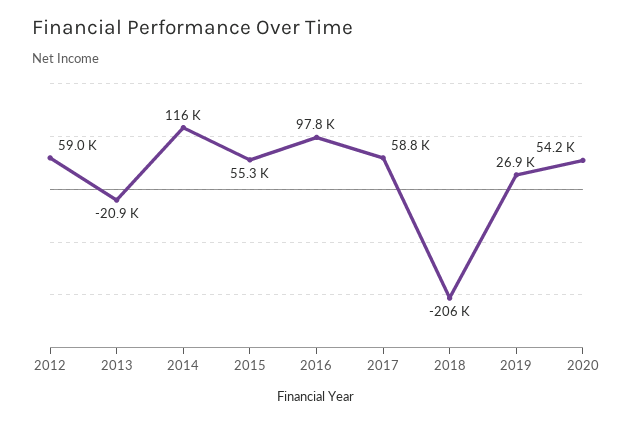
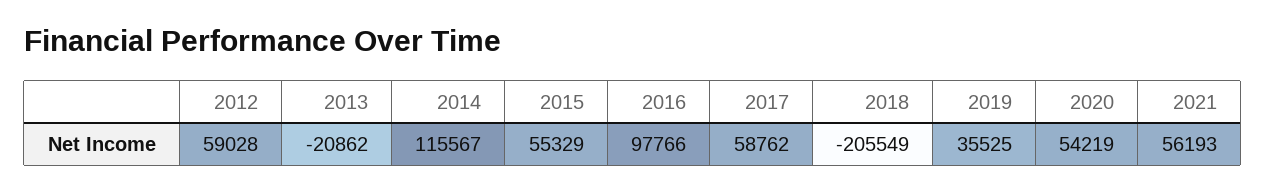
2019: 26900 -> 35525
2021: none -> 56193

